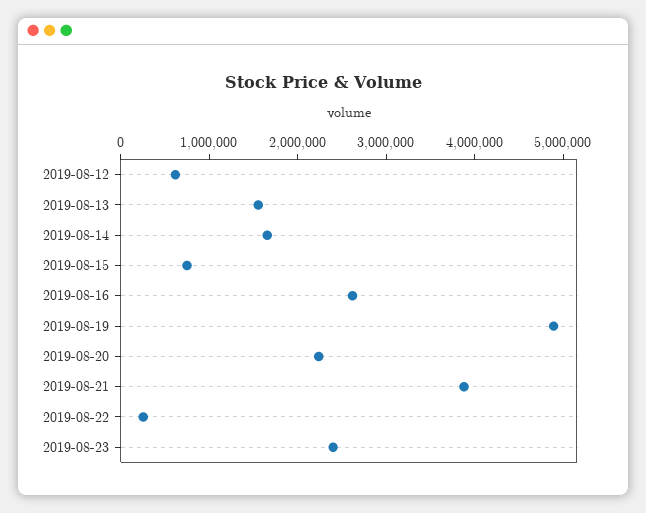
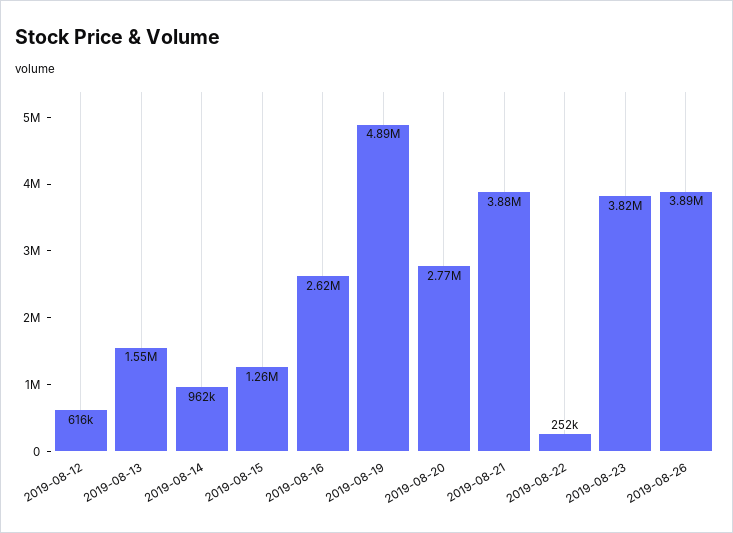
2019-08-14: 1600000 -> 962000
2019-08-15: 800000 -> 1260000
2019-08-20: 2200000 -> 2770000
2019-08-23: 2400000 -> 3820000
2019-08-26: none -> 3890000

